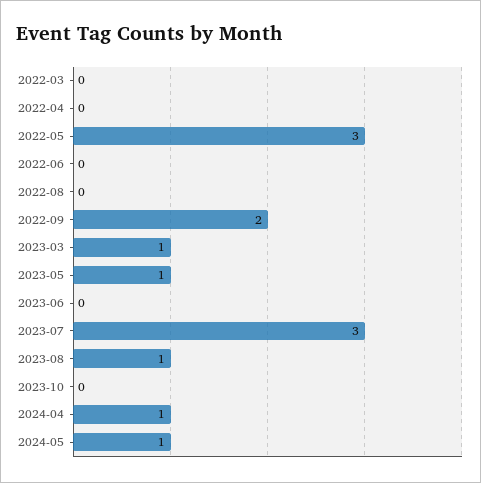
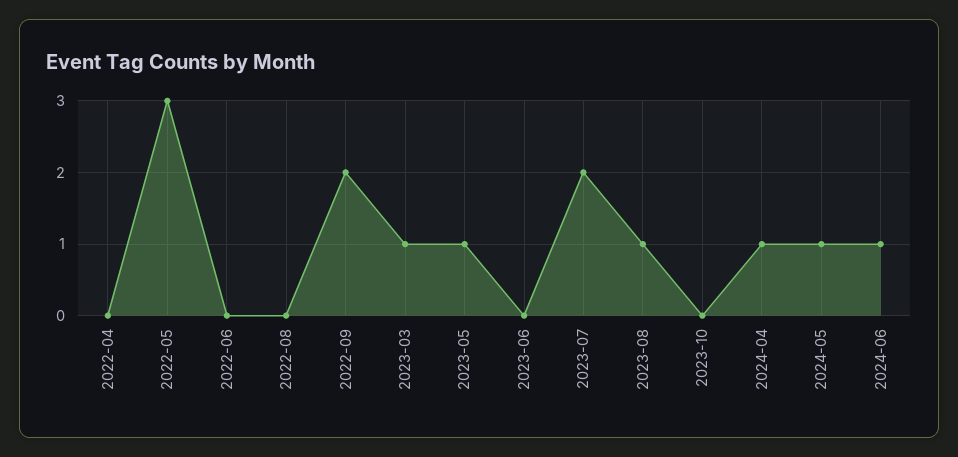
2022-03: 0 -> none
2023-07: 3 -> 2
2024-06: none -> 1

